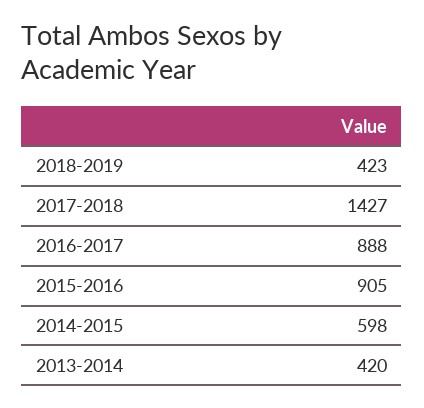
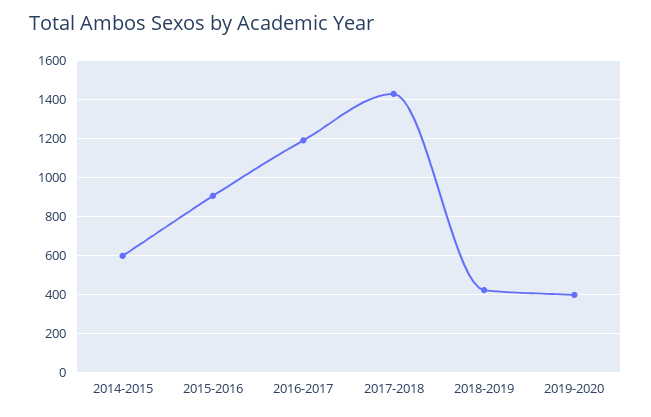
2016-2017: 888 -> 1200
2013-2014: 420 -> none
2019-2020: none -> 400

